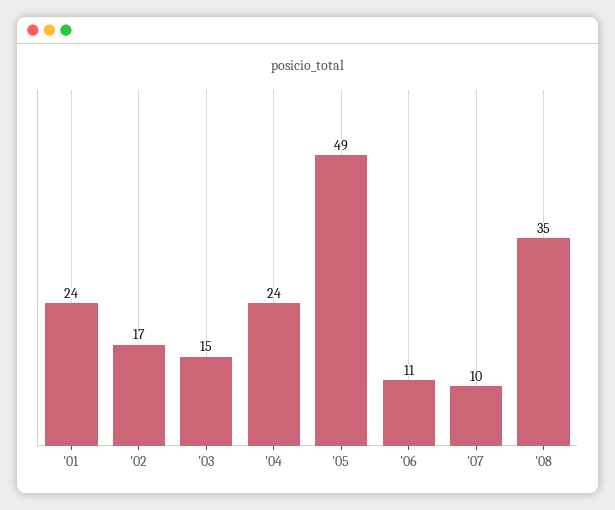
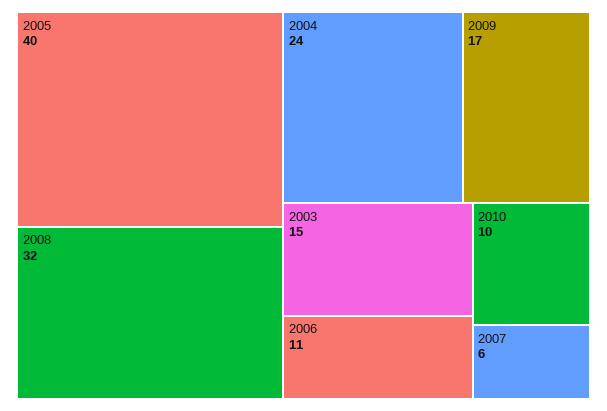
'01: 24 -> none
'02: 17 -> none
'05: 49 -> 40
'07: 10 -> 6
'08: 35 -> 32
2009: none -> 17
2010: none -> 10

